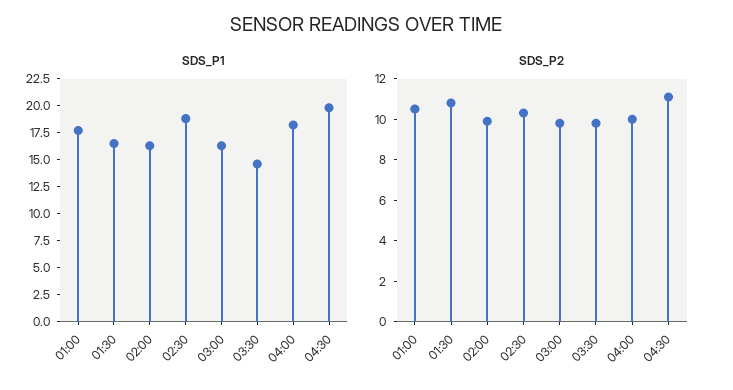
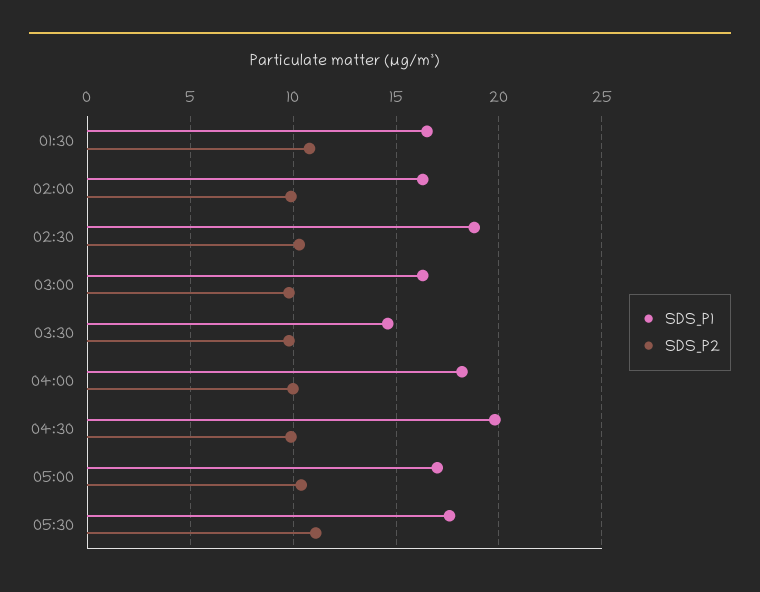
SDS_P1, 01:00: 17.5 -> none
SDS_P2, 01:00: 10.5 -> none
SDS_P2, 04:30: 11 -> 10
SDS_P1, 05:00: none -> 17
SDS_P2, 05:00: none -> 10.5
SDS_P1, 05:30: none -> 17.5
SDS_P2, 05:30: none -> 11

